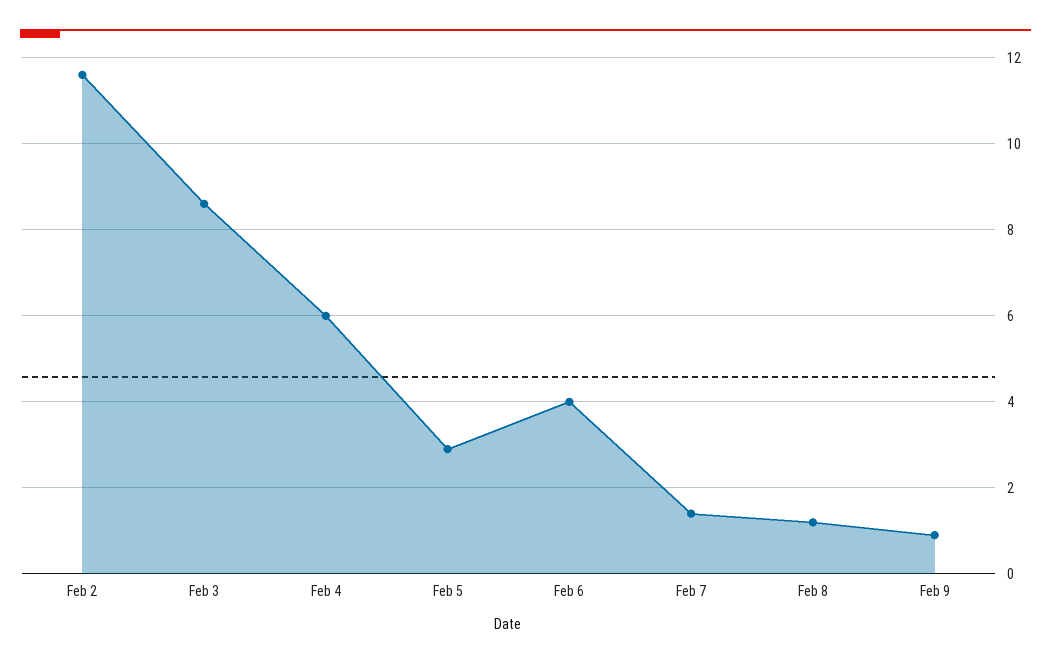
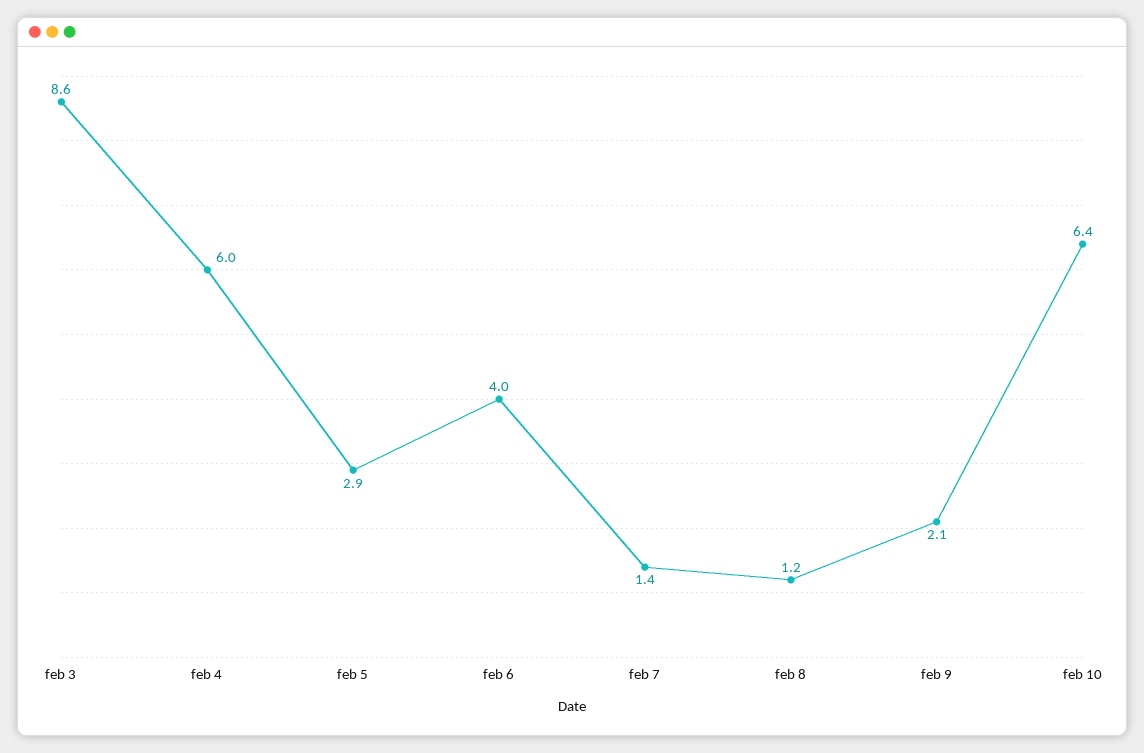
Feb 2: 11.5 -> none
Feb 9: 1 -> 2.1
feb 10: none -> 6.4

